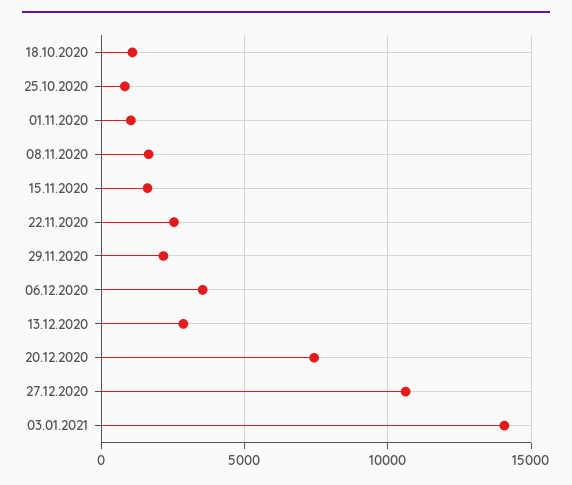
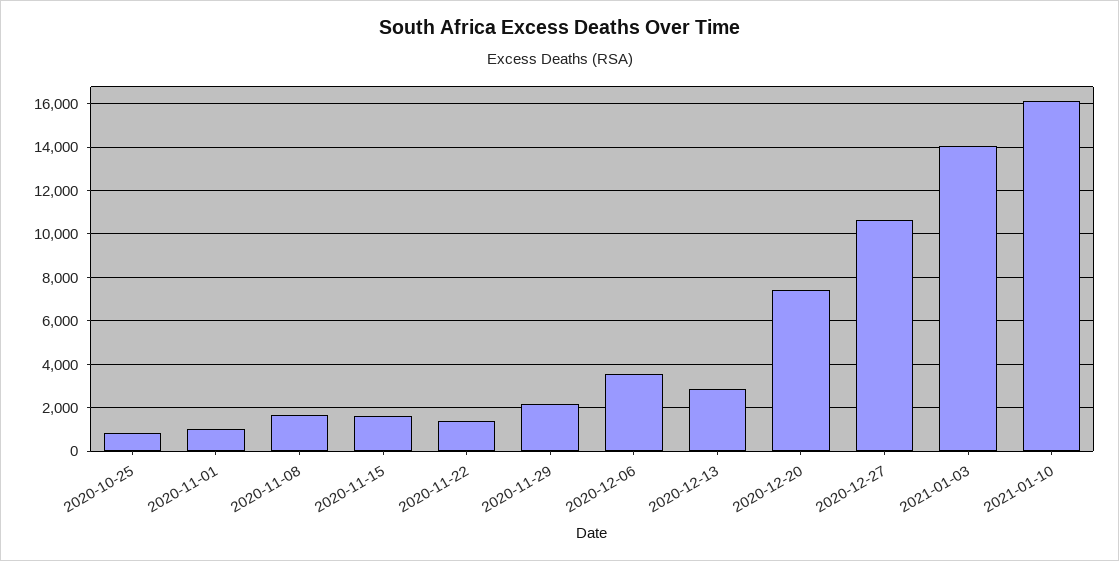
18.10.2020: 1000 -> none
22.11.2020: 2500 -> 1500
2021-01-10: none -> 16000

